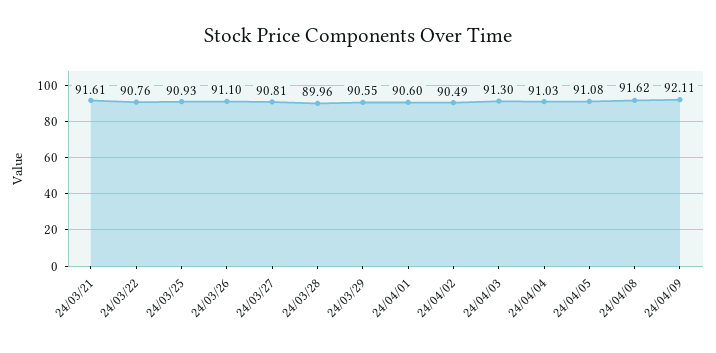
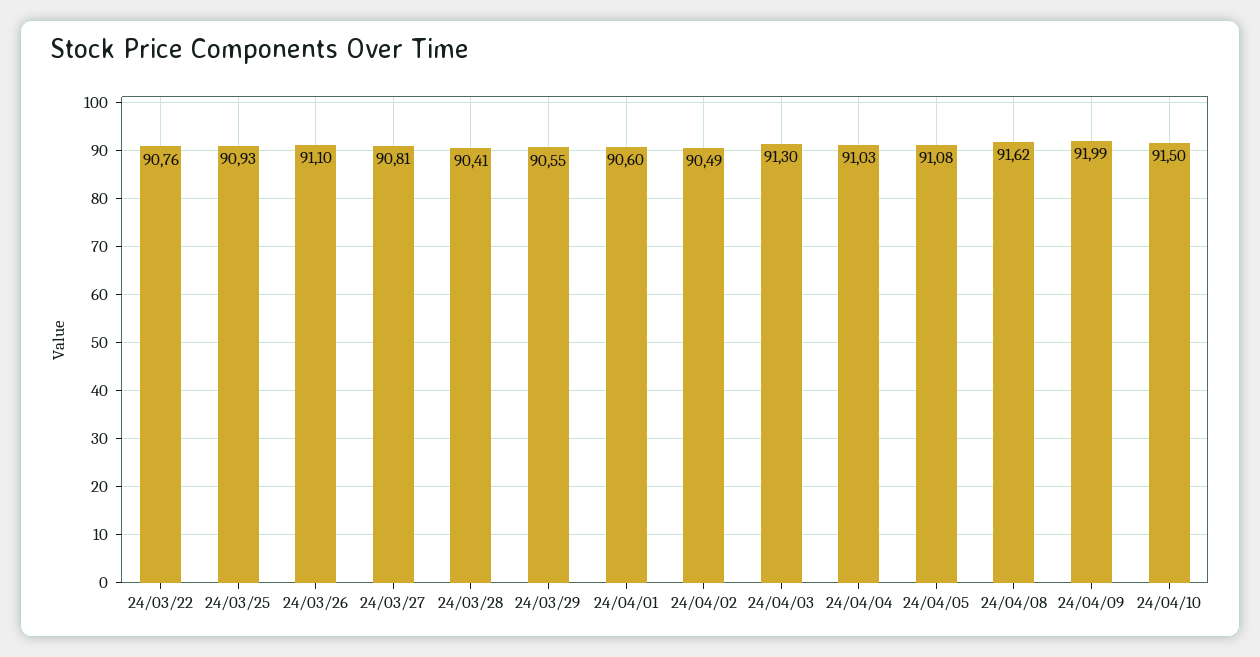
24/03/21: 91.61 -> none
24/03/28: 89.96 -> 90.41
24/04/09: 92.11 -> 91.99
24/04/10: none -> 91.5

